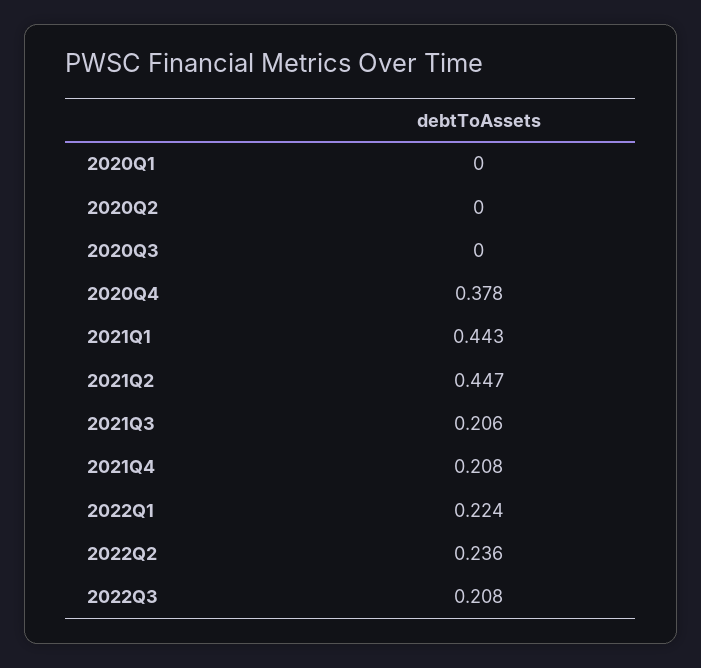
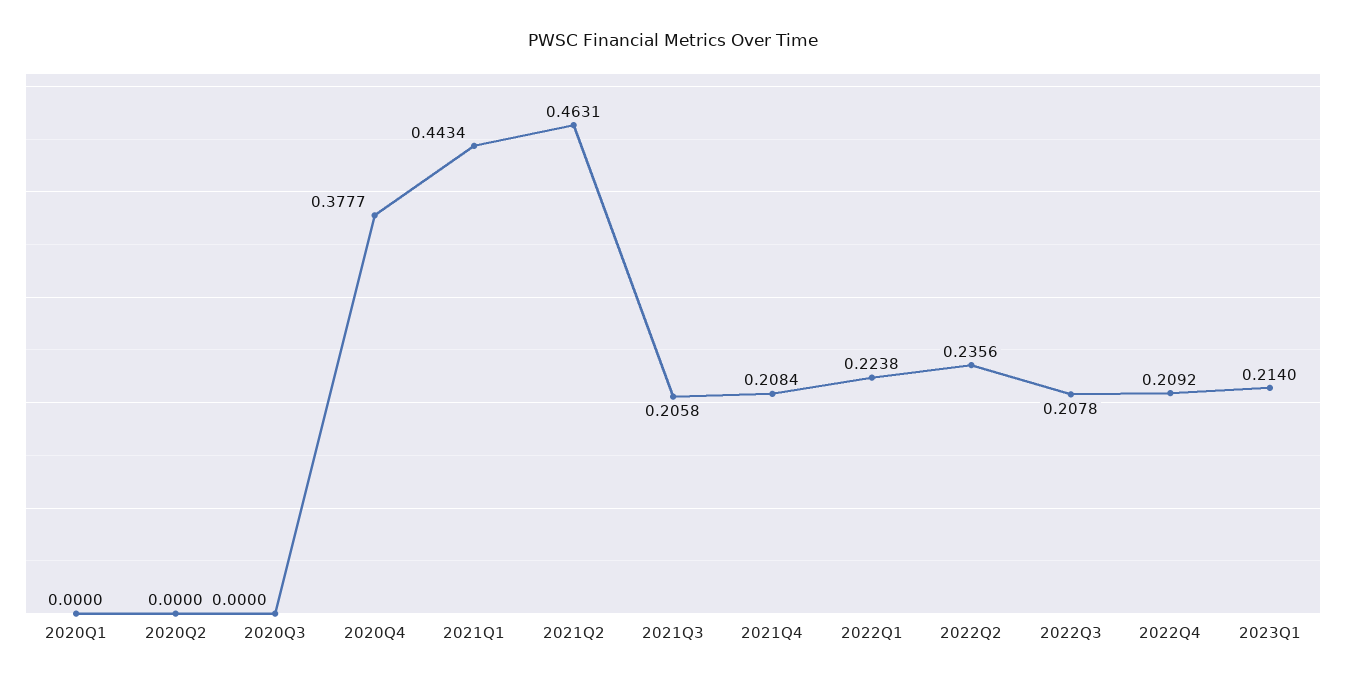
2021Q2: 0.447 -> 0.4631
2022Q4: none -> 0.2092
2023Q1: none -> 0.214

